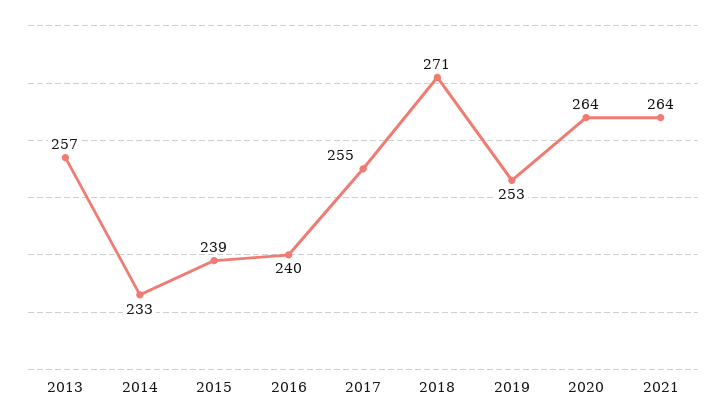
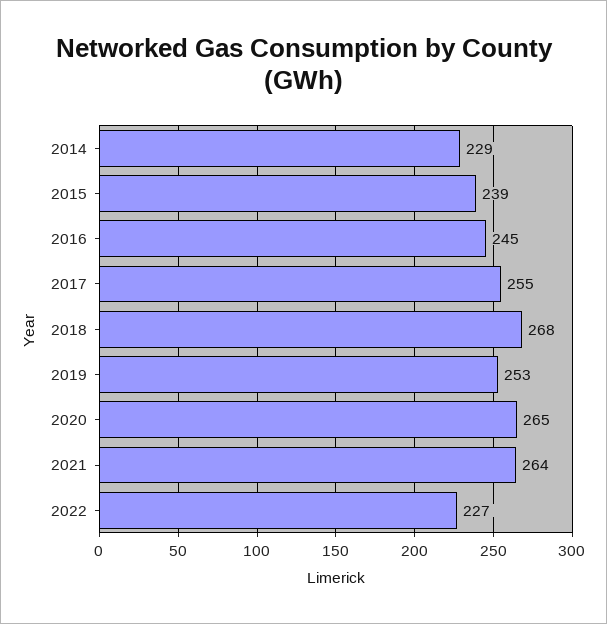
2013: 257 -> none
2014: 233 -> 229
2016: 240 -> 245
2018: 271 -> 268
2020: 264 -> 265
2022: none -> 227

